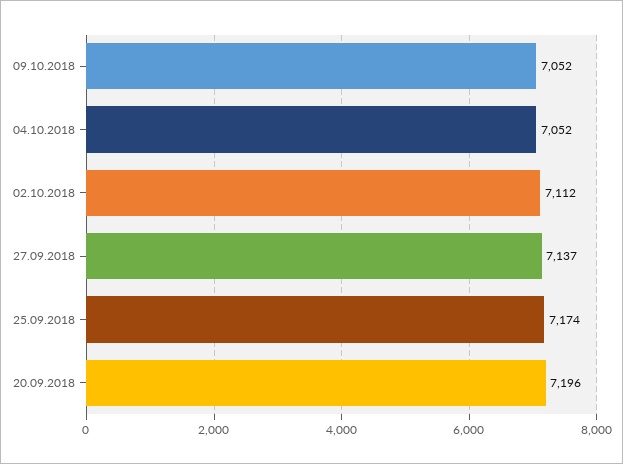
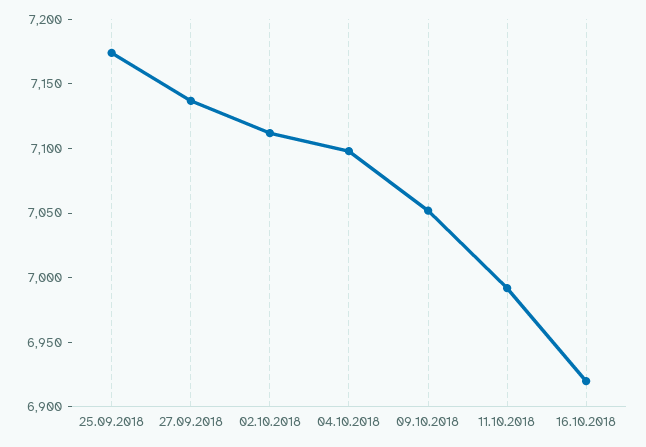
04.10.2018: 7052 -> 7100
20.09.2018: 7196 -> none
11.10.2018: none -> 6990
16.10.2018: none -> 6920

